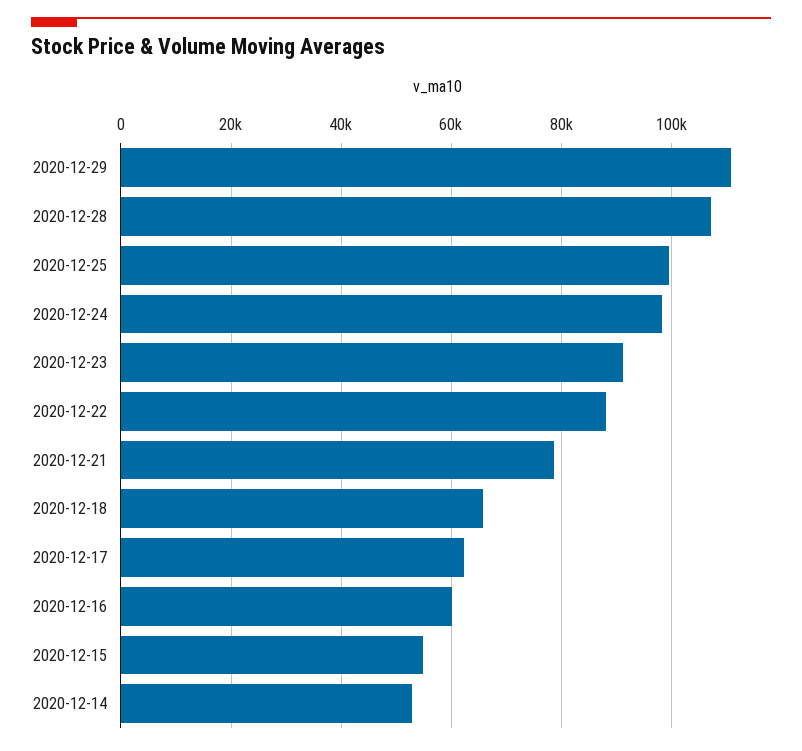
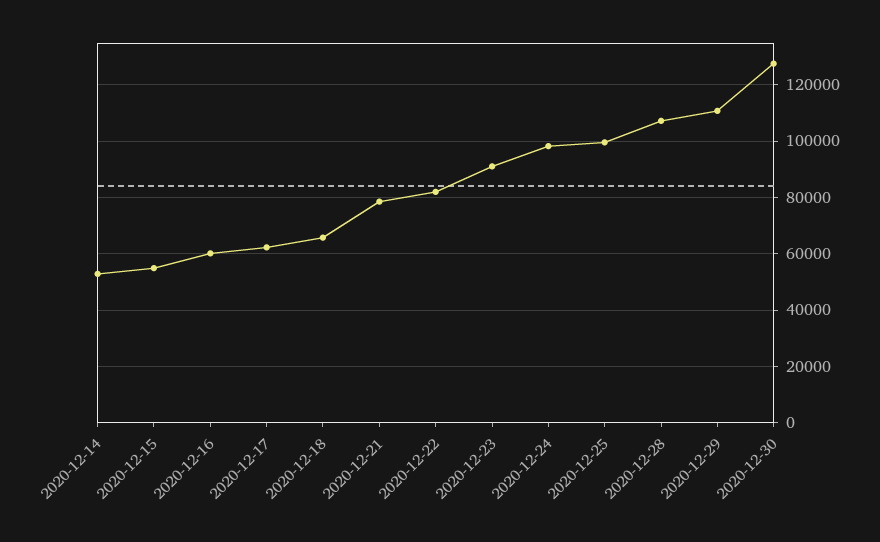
2020-12-22: 88000 -> 82500
2020-12-30: none -> 127500

